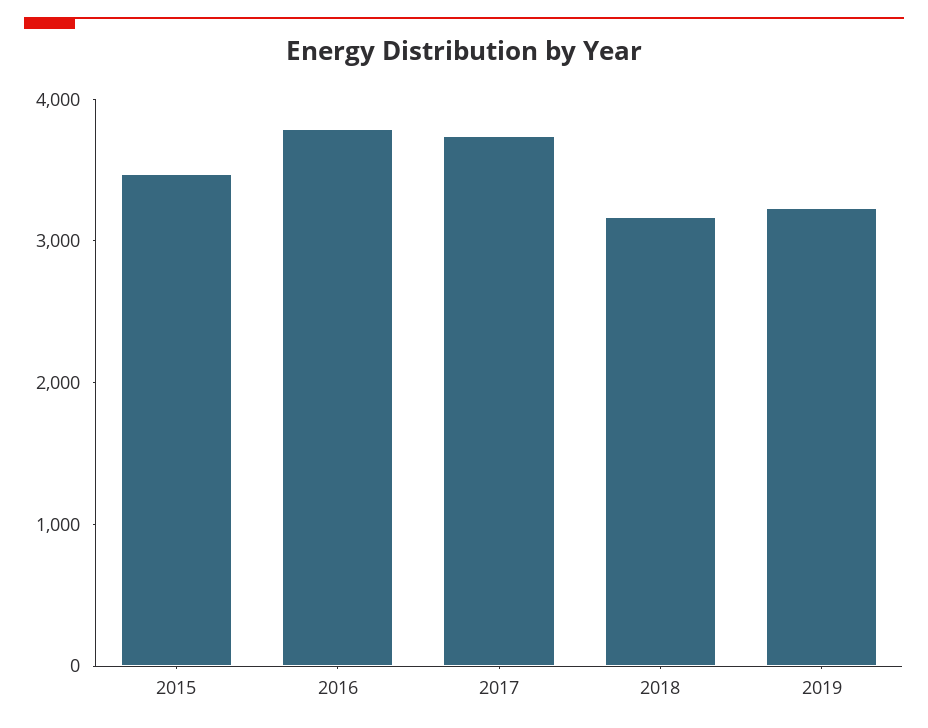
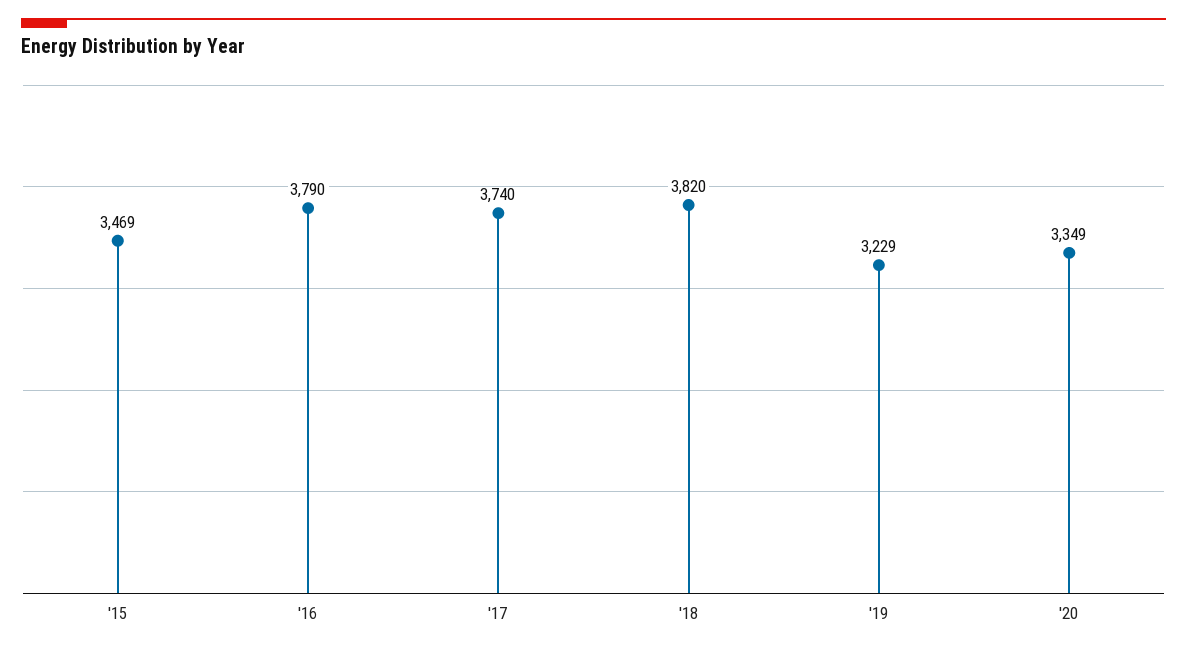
2018: 3200 -> 3820
'20: none -> 3349

